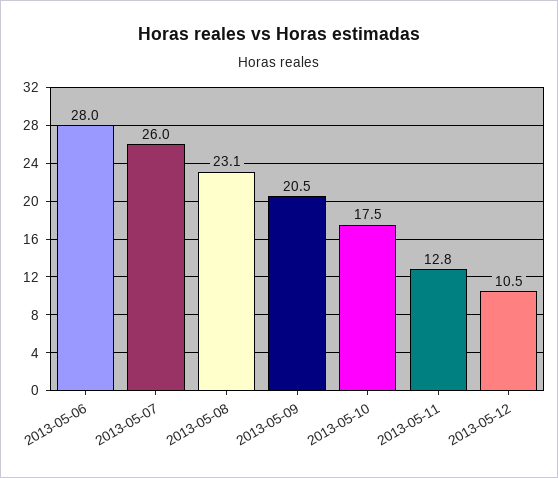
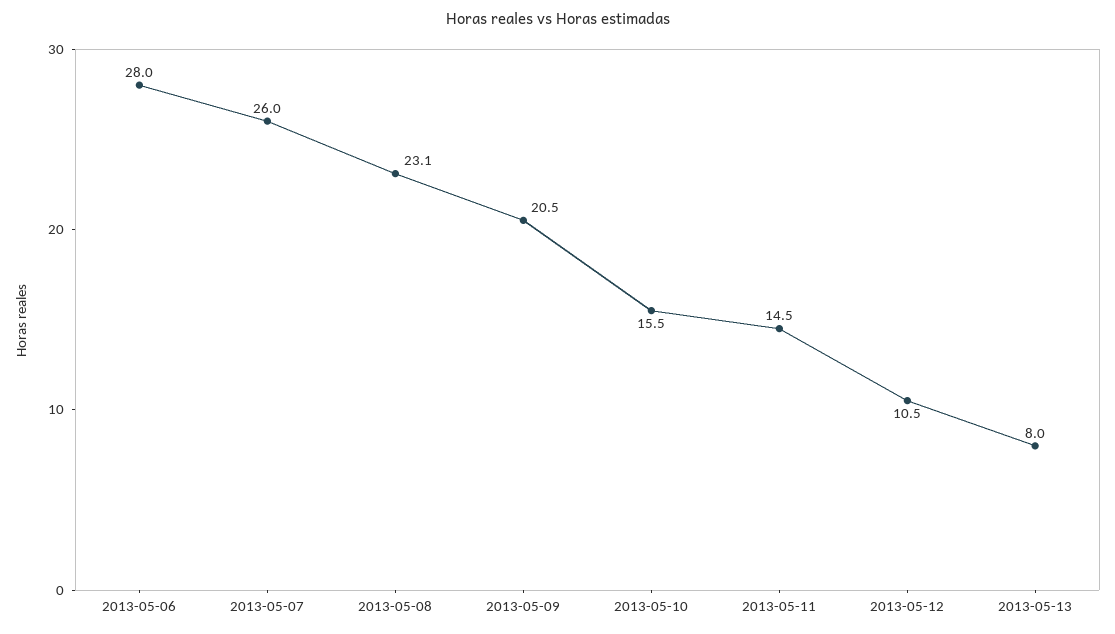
2013-05-10: 17.5 -> 15.5
2013-05-11: 12.8 -> 14.5
2013-05-13: none -> 8

